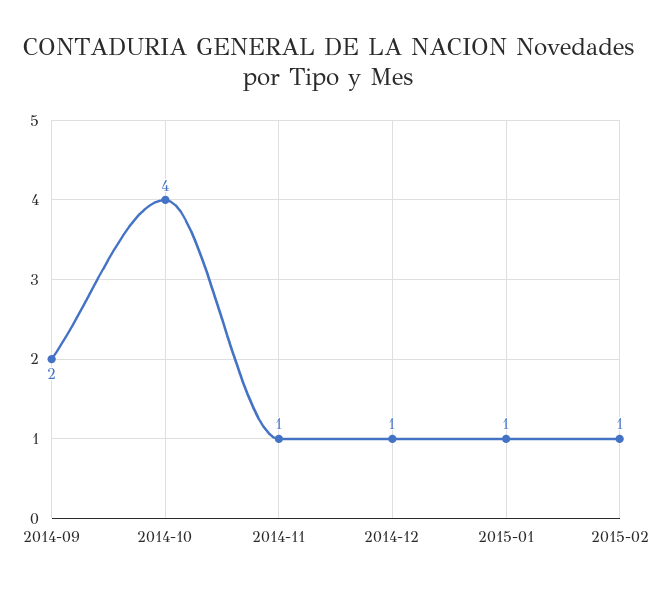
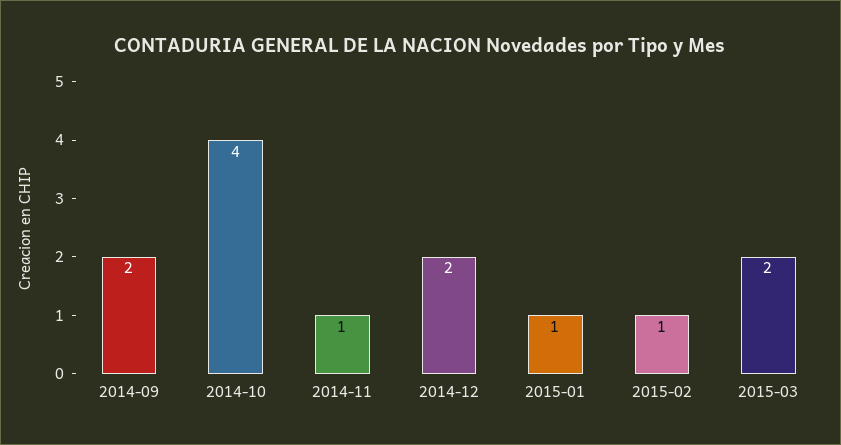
2014-12: 1 -> 2
2015-03: none -> 2

